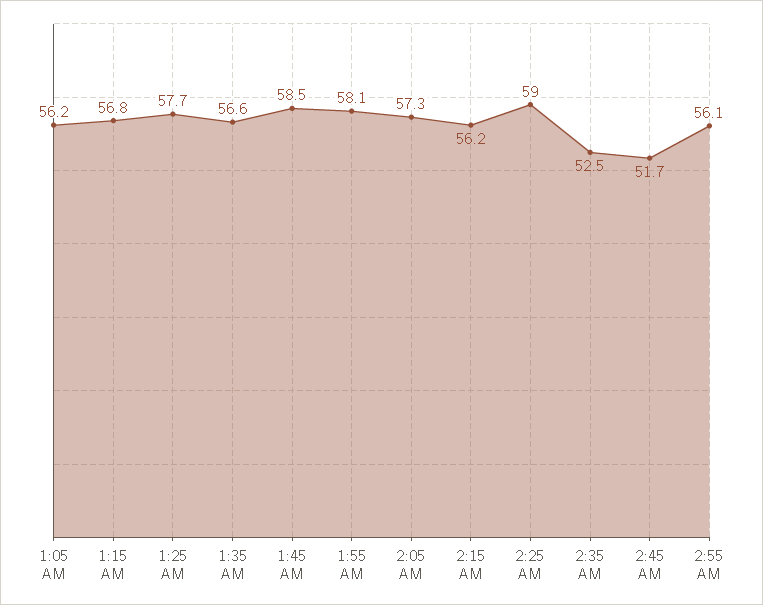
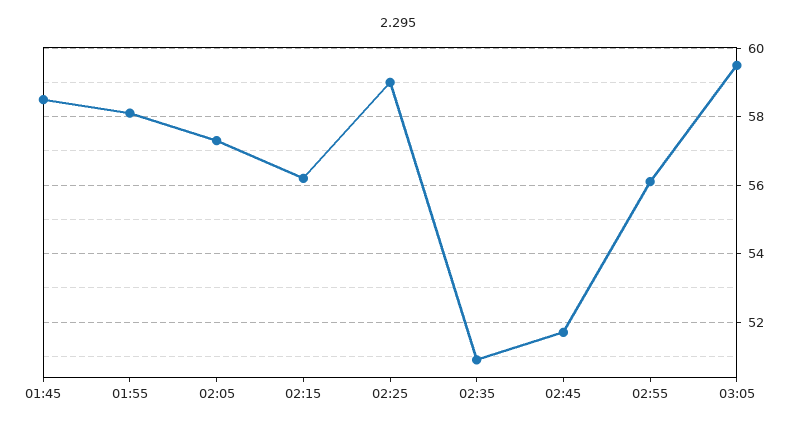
1:05 AM: 56.2 -> none
1:15 AM: 56.8 -> none
1:25 AM: 57.7 -> none
1:35 AM: 56.6 -> none
2:35 AM: 52.5 -> 51
03:05: none -> 59.5

